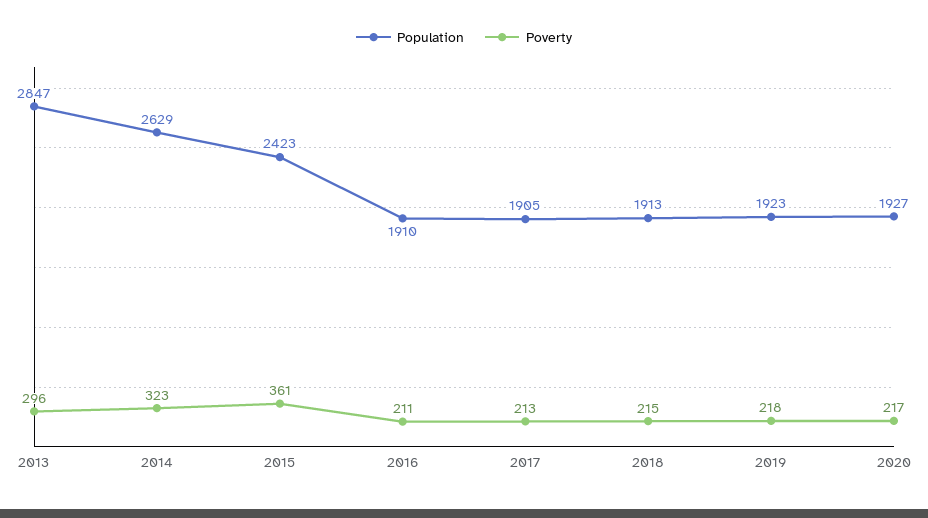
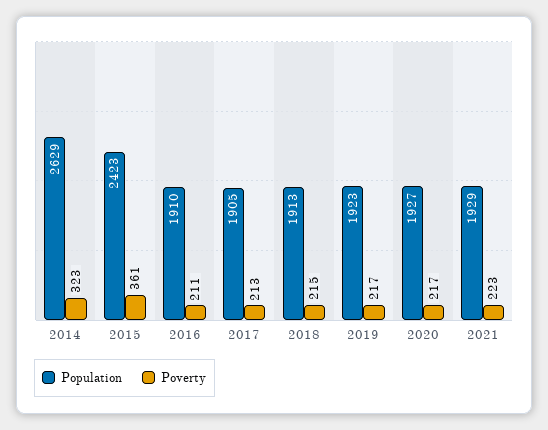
Population, 2013: 2847 -> none
Poverty, 2013: 296 -> none
Poverty, 2019: 218 -> 217
Population, 2021: none -> 1929
Poverty, 2021: none -> 223

